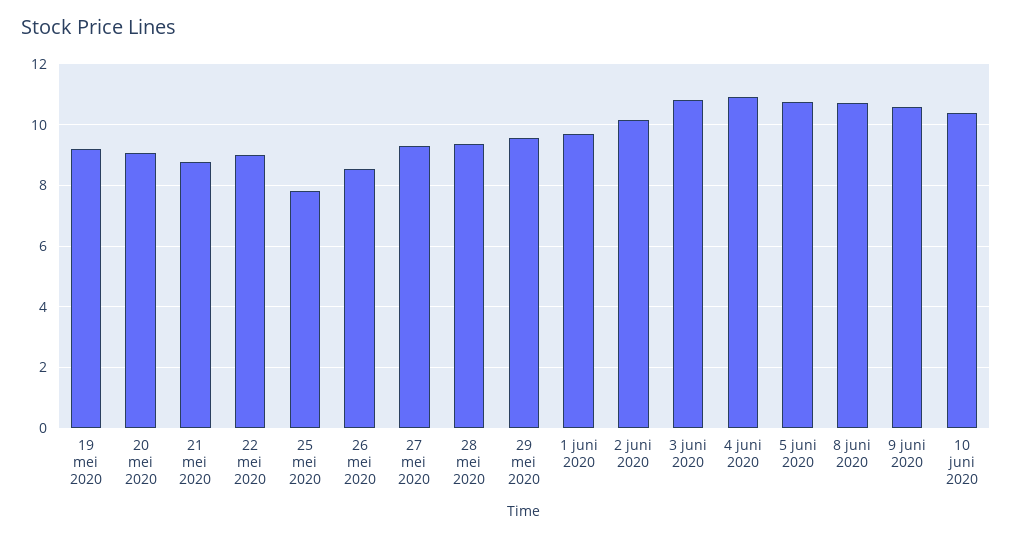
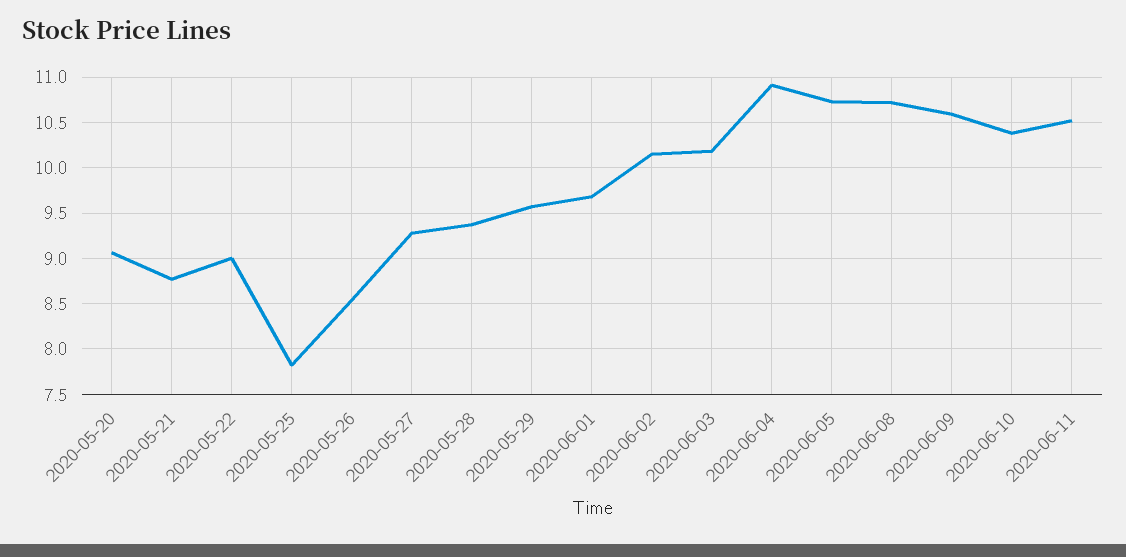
19 mei 2020: 9.2 -> none
3 juni 2020: 10.8 -> 10.2
2020-06-11: none -> 10.5

